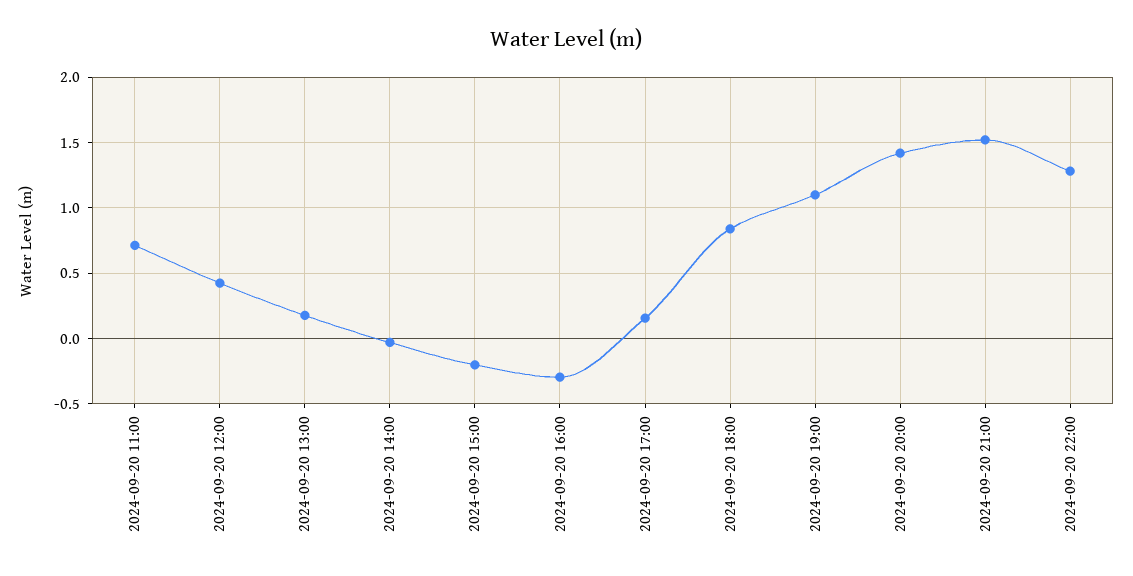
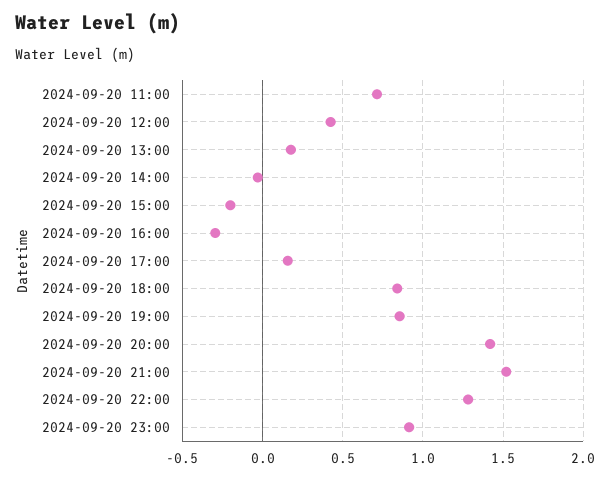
2024-09-20 19:00: 1.1 -> 0.85
2024-09-20 23:00: none -> 0.9

